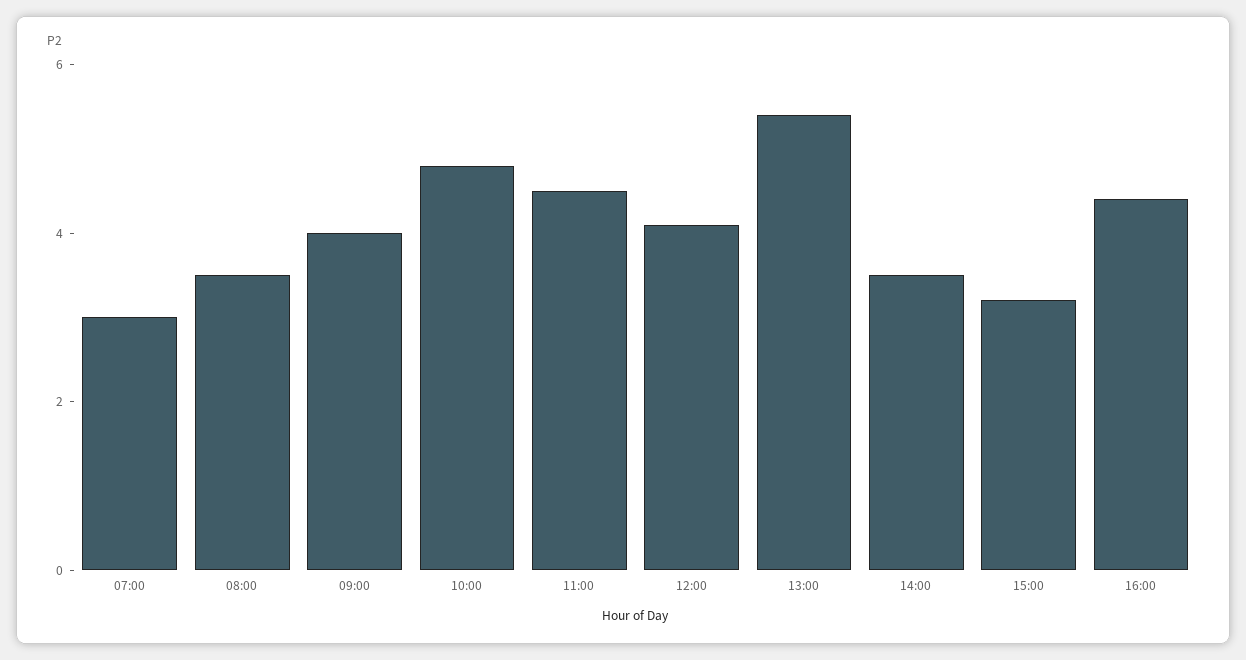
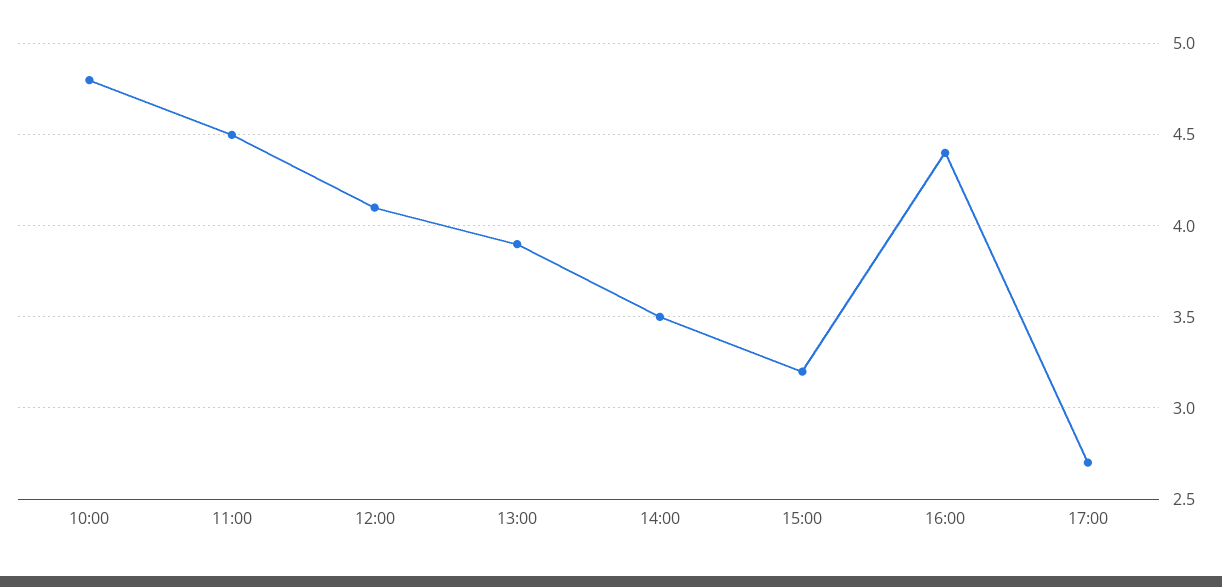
07:00: 3 -> none
08:00: 3.5 -> none
09:00: 4 -> none
13:00: 5.5 -> 3.9
17:00: none -> 2.7

